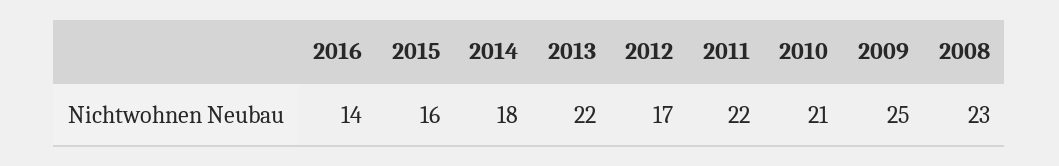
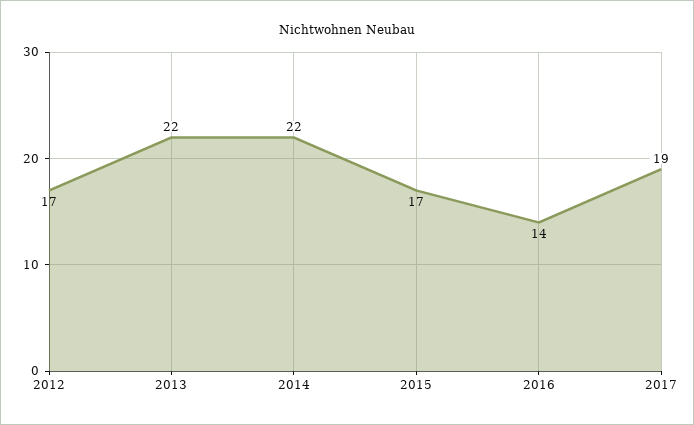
2015: 16 -> 17
2014: 18 -> 22
2011: 22 -> none
2010: 21 -> none
2009: 25 -> none
2008: 23 -> none
2017: none -> 19

